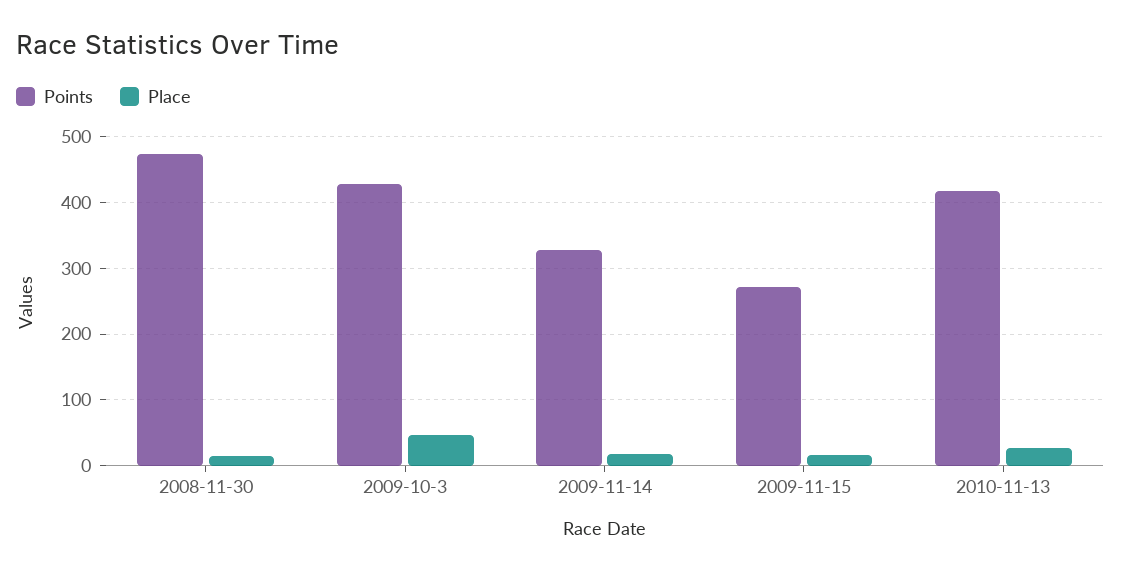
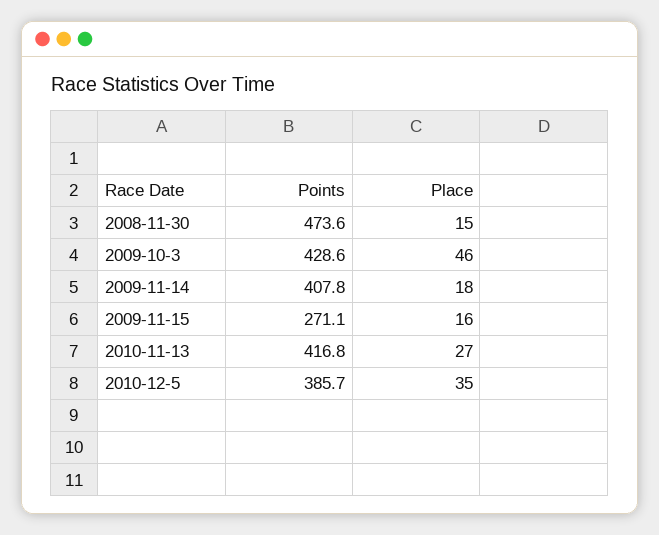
Points, 2009-11-14: 330 -> 407.8
Points, 2010-12-5: none -> 385.7
Place, 2010-12-5: none -> 35

